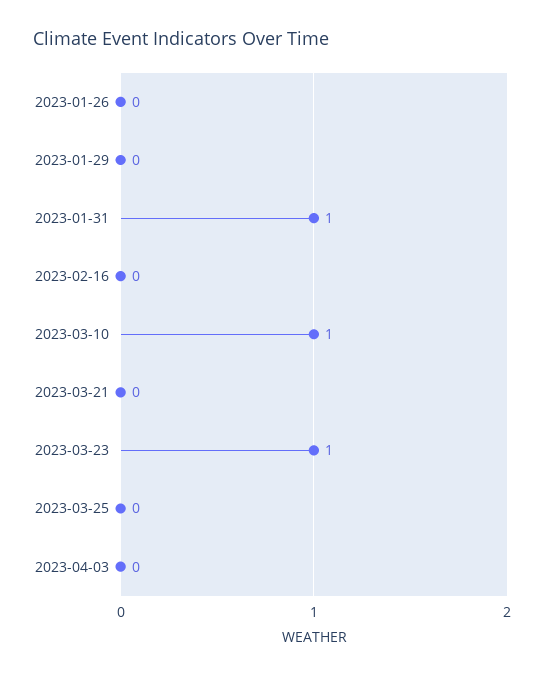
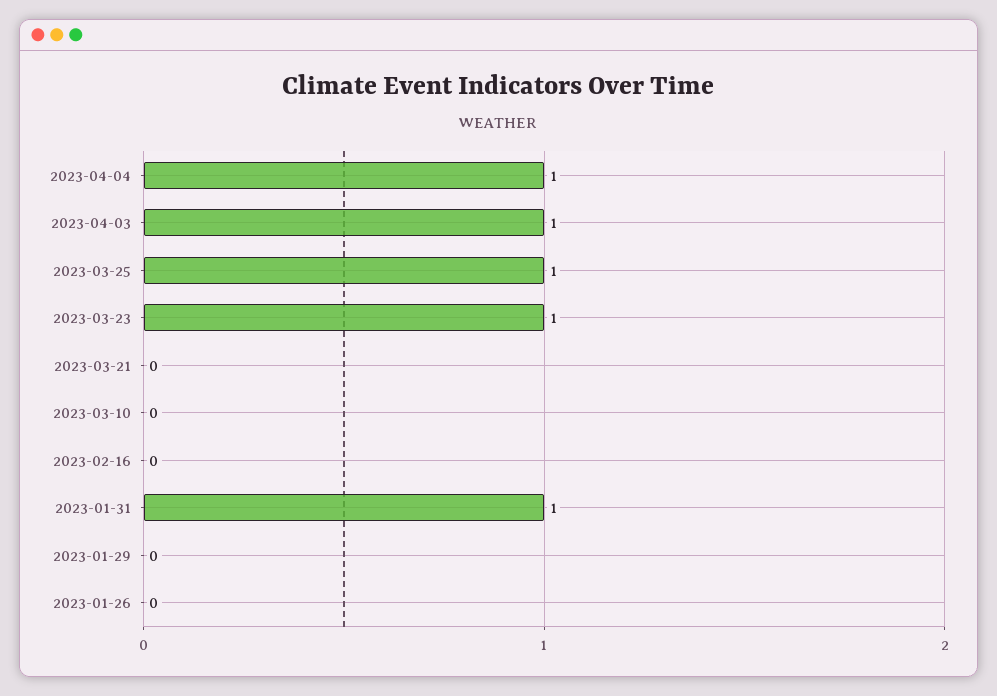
2023-03-10: 1 -> 0
2023-03-25: 0 -> 1
2023-04-03: 0 -> 1
2023-04-04: none -> 1

